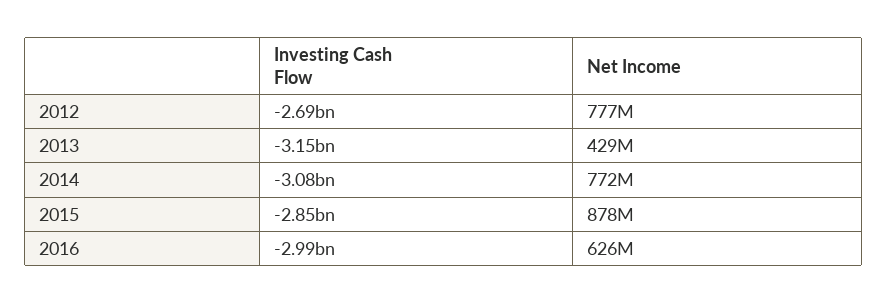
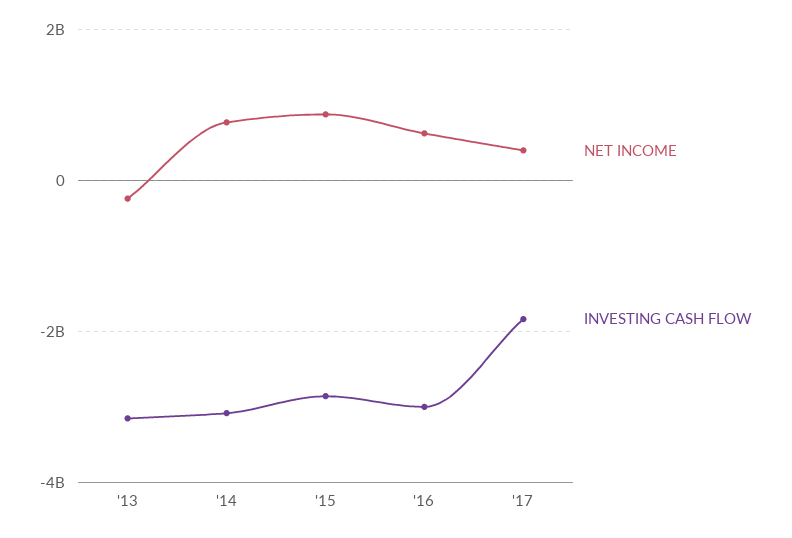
Investing Cash Flow, 2012: -2690000000 -> none
Net Income, 2012: 777000000 -> none
Net Income, 2013: 429000000 -> -200000000
Net Income, '17: none -> 400000000
Investing Cash Flow, '17: none -> -1800000000

